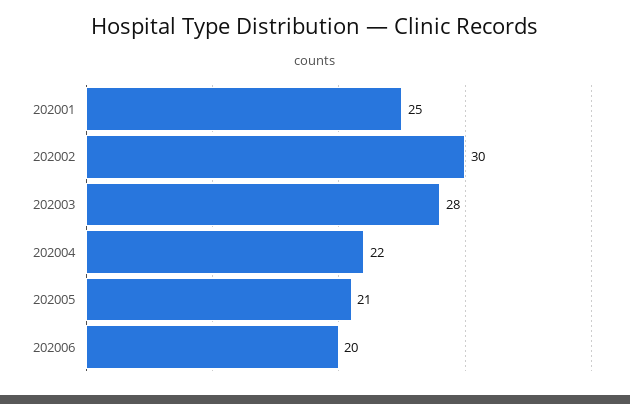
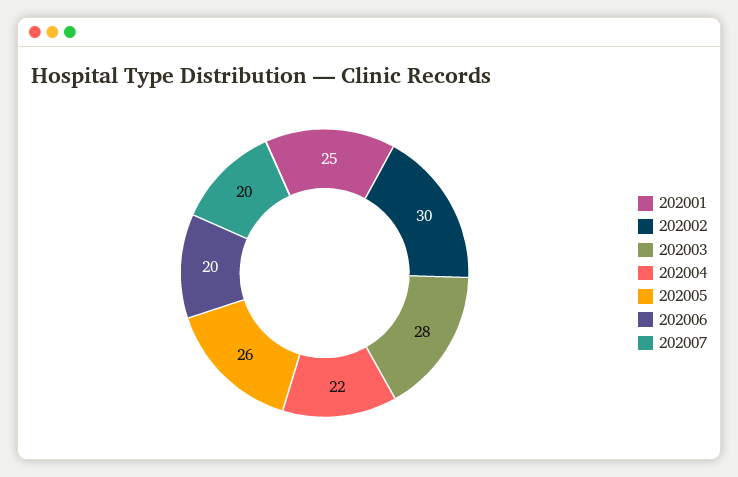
202005: 21 -> 26
202007: none -> 20

